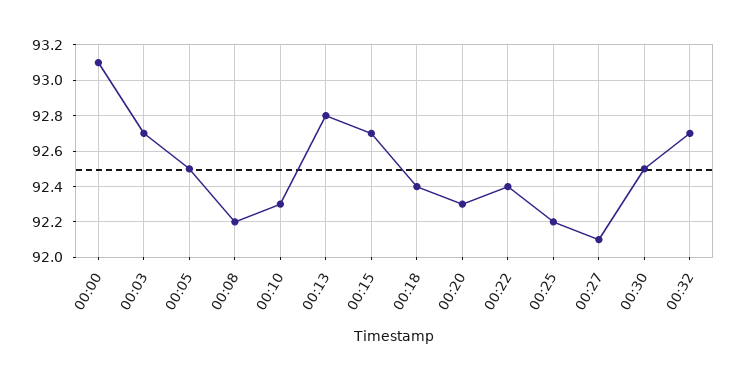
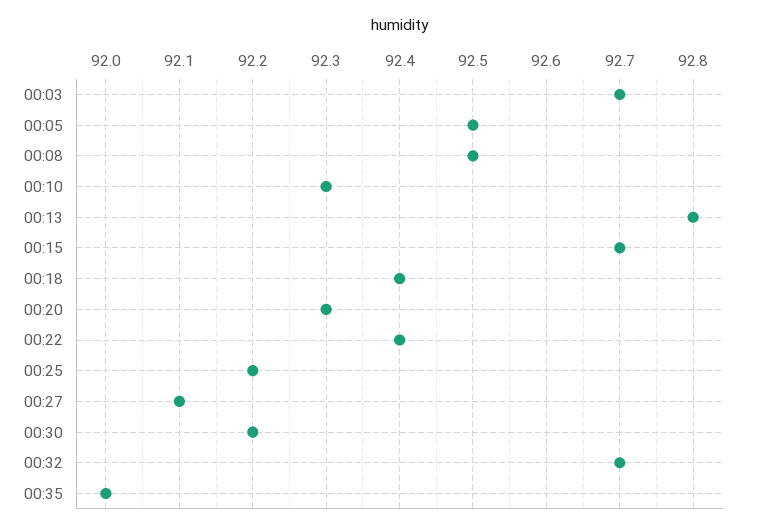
00:00: 93.1 -> none
00:08: 92.2 -> 92.5
00:30: 92.5 -> 92.2
00:35: none -> 92

